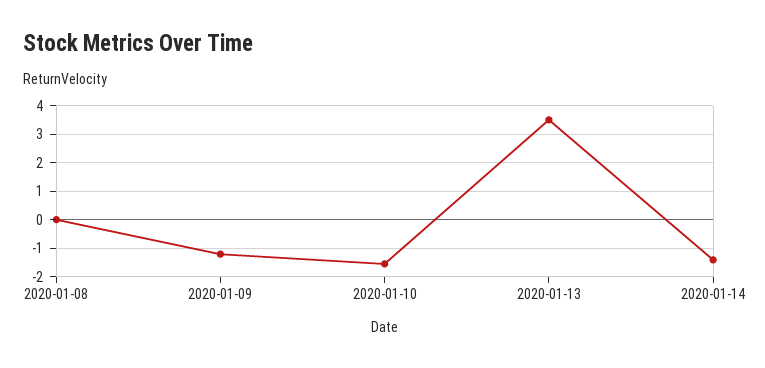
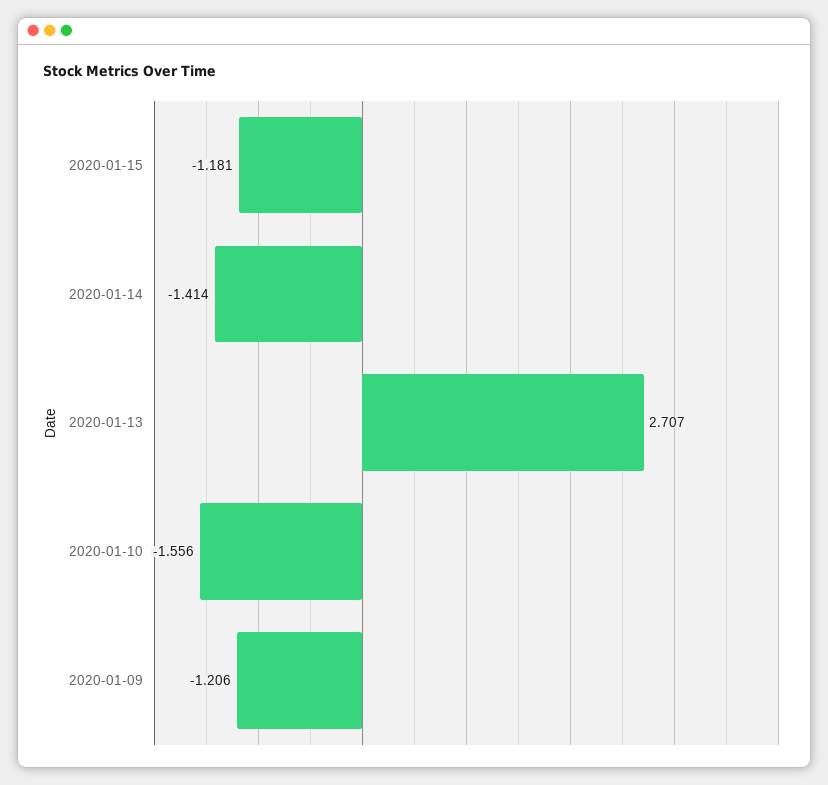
2020-01-08: 0 -> none
2020-01-13: 3.5 -> 2.707
2020-01-15: none -> -1.181

